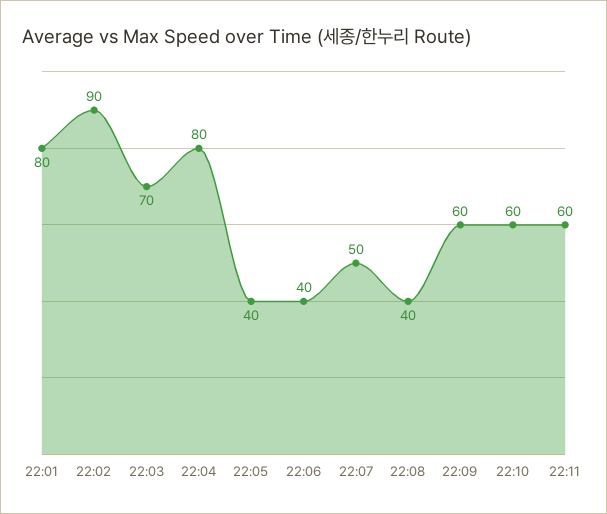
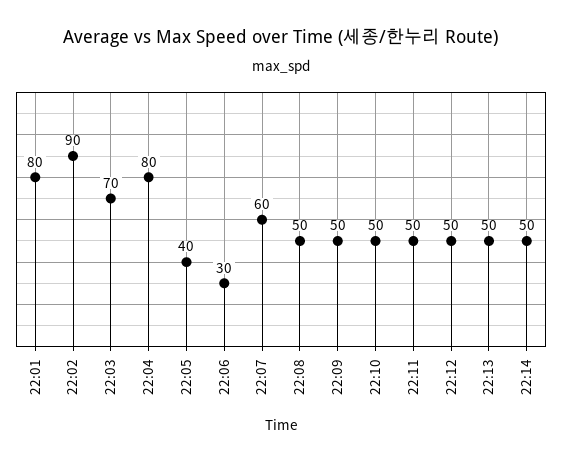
22:06: 40 -> 30
22:07: 50 -> 60
22:08: 40 -> 50
22:09: 60 -> 50
22:10: 60 -> 50
22:11: 60 -> 50
22:12: none -> 50
22:13: none -> 50
22:14: none -> 50

